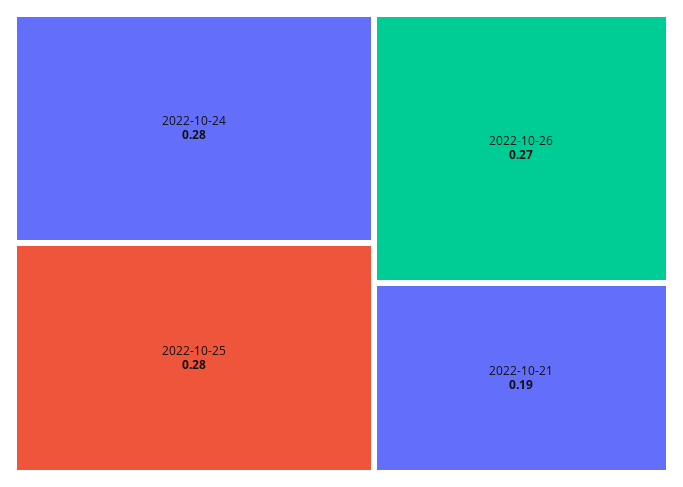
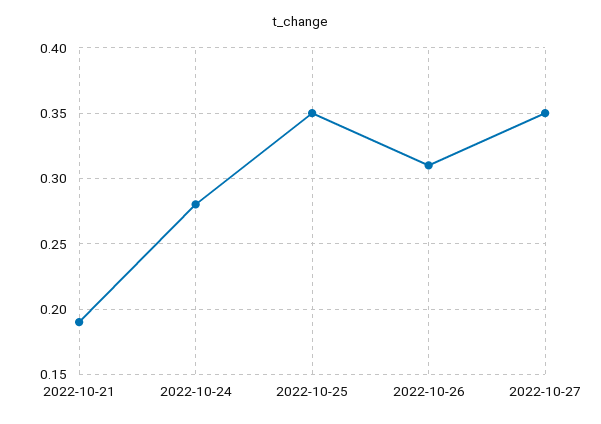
2022-10-25: 0.28 -> 0.35
2022-10-26: 0.27 -> 0.31
2022-10-27: none -> 0.35

